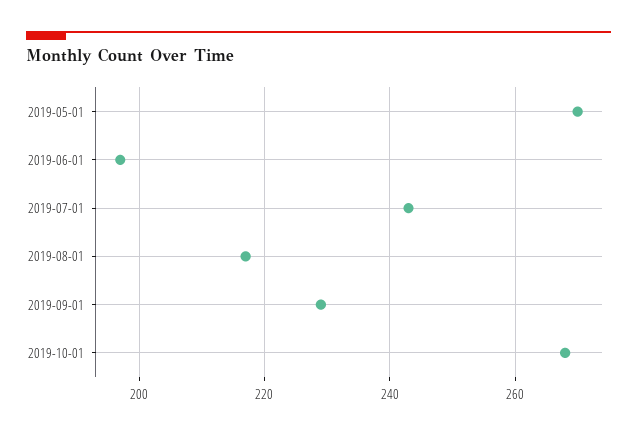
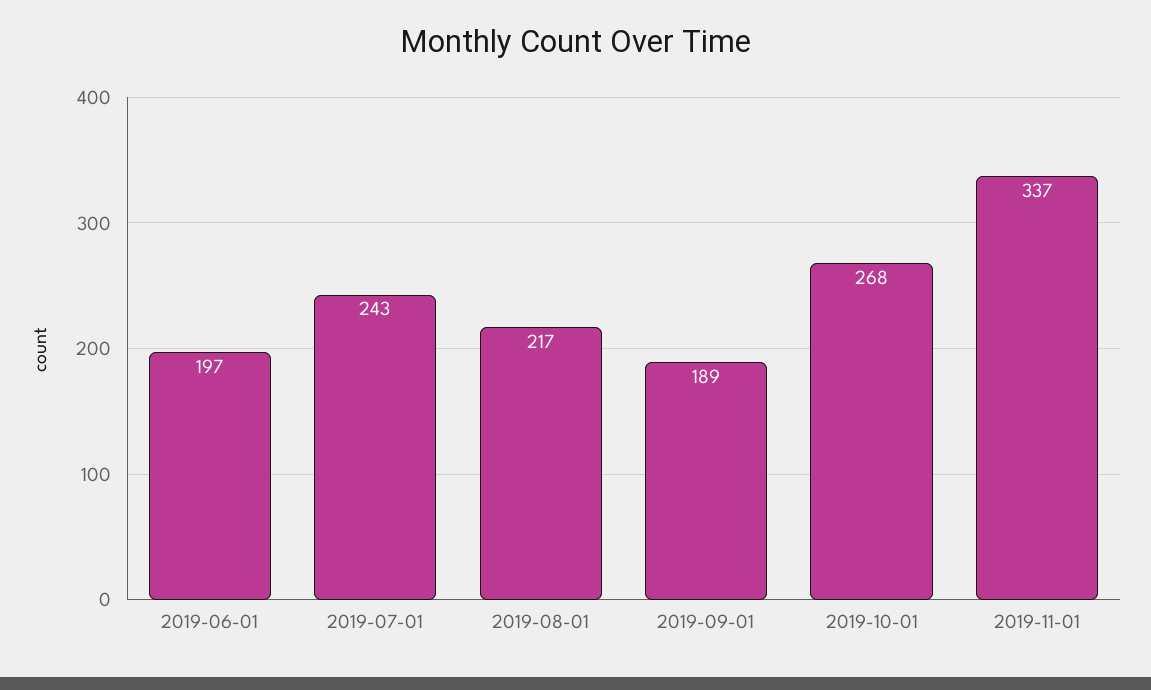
2019-05-01: 270 -> none
2019-09-01: 230 -> 189
2019-11-01: none -> 337

